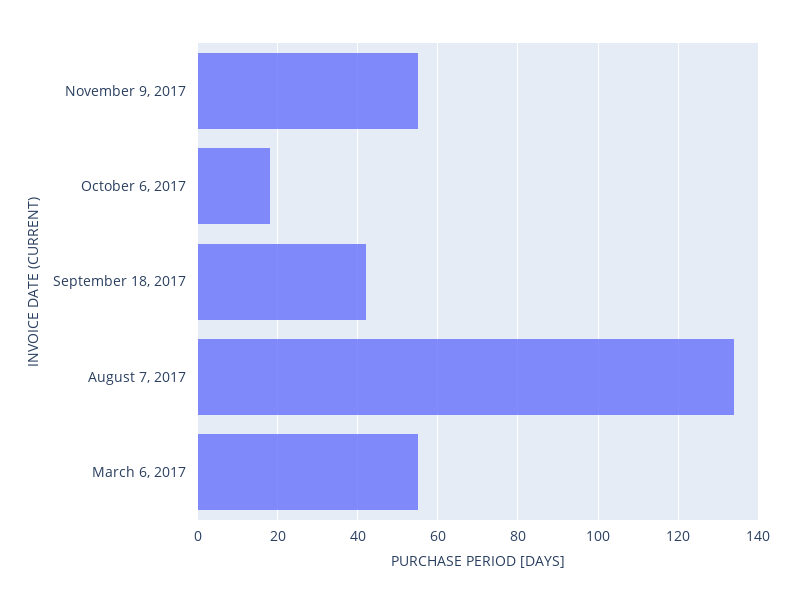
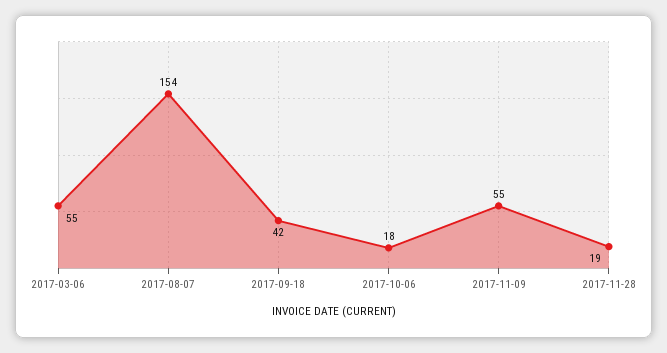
August 7, 2017: 135 -> 154
2017-11-28: none -> 19

